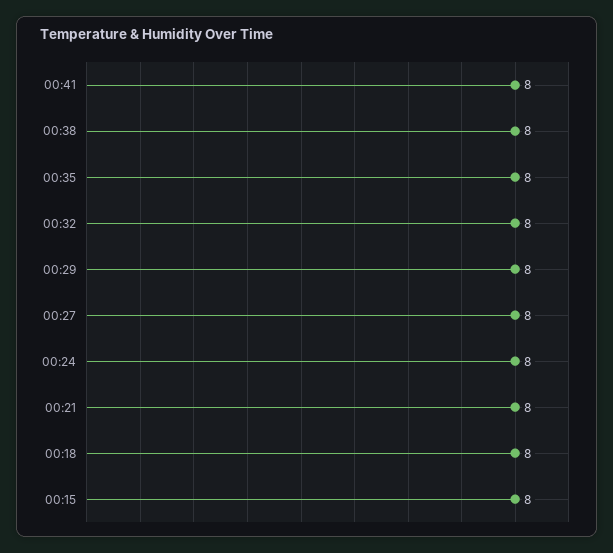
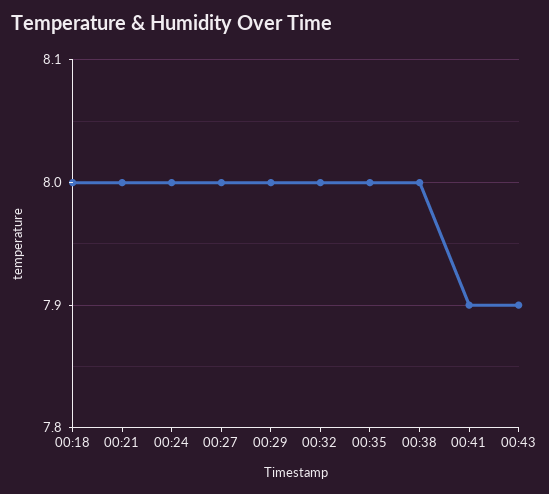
00:41: 8 -> 7.9
00:15: 8 -> none
00:43: none -> 7.9

